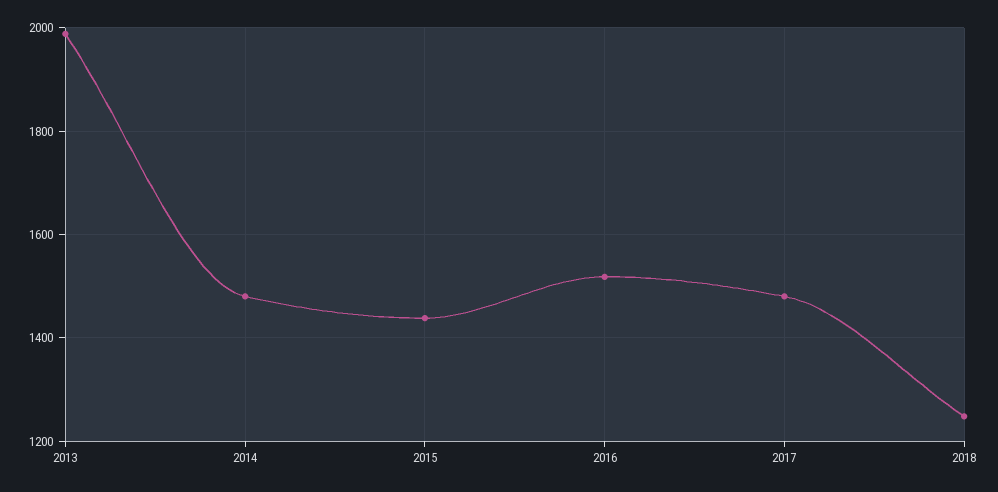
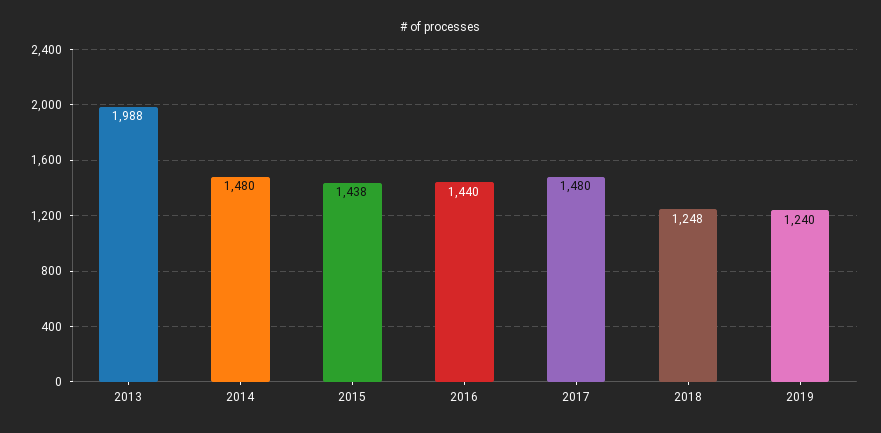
2016: 1520 -> 1440
2019: none -> 1240

